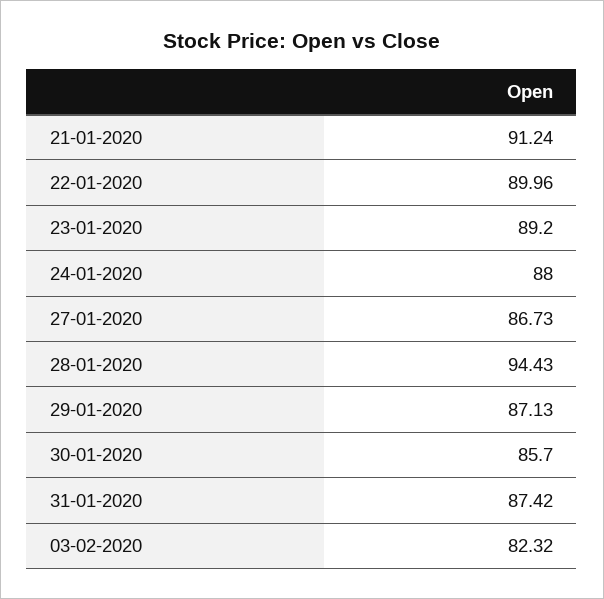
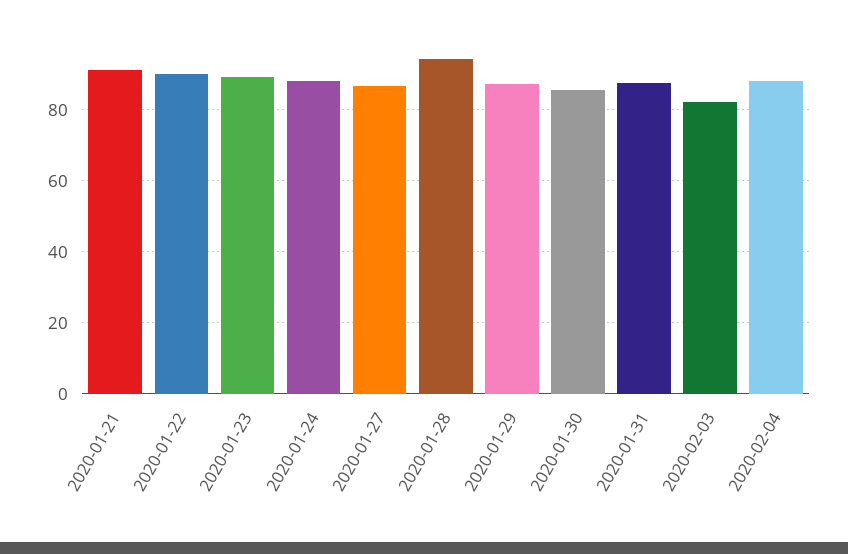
2020-02-04: none -> 88

